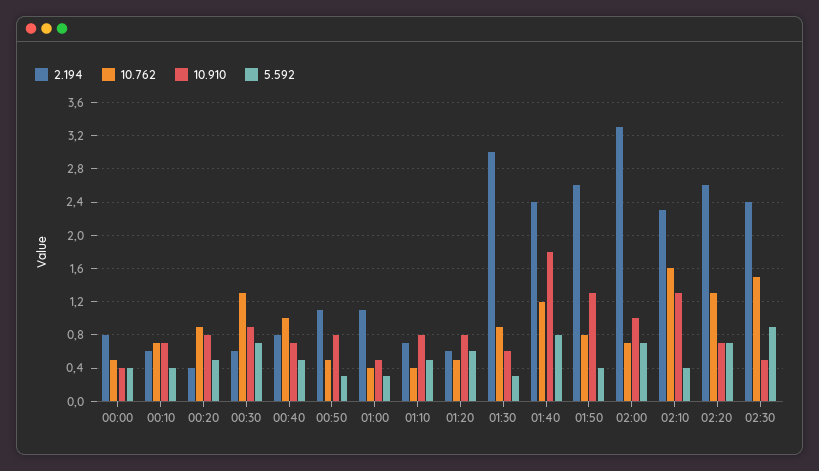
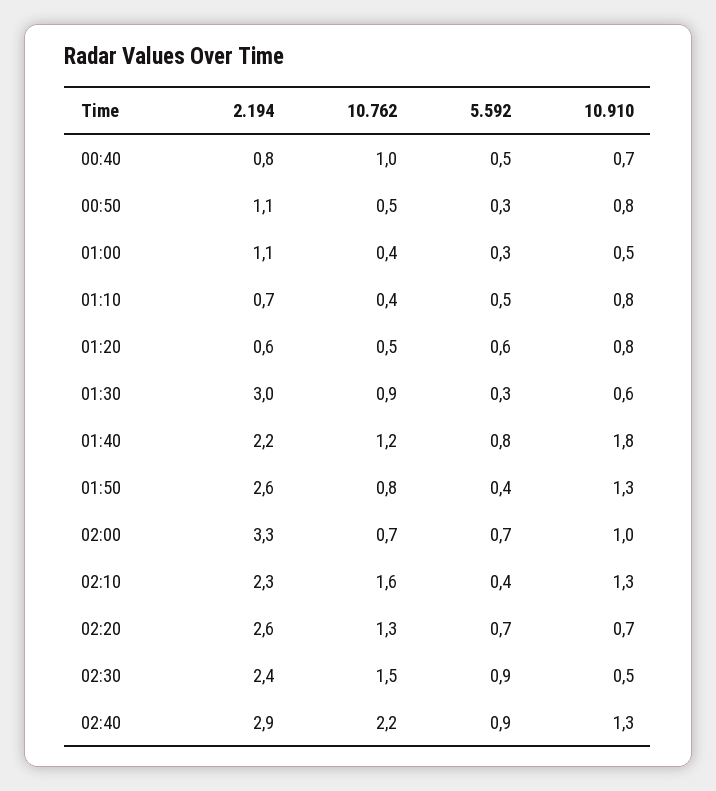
2.194, 00:00: 0.8 -> none
10.762, 00:00: 0.5 -> none
10.910, 00:00: 0.4 -> none
5.592, 00:00: 0.4 -> none
2.194, 00:10: 0.6 -> none
10.762, 00:10: 0.7 -> none
10.910, 00:10: 0.7 -> none
5.592, 00:10: 0.4 -> none
2.194, 00:20: 0.4 -> none
10.762, 00:20: 0.9 -> none
10.910, 00:20: 0.8 -> none
5.592, 00:20: 0.5 -> none
2.194, 00:30: 0.6 -> none
10.762, 00:30: 1.3 -> none
10.910, 00:30: 0.9 -> none
5.592, 00:30: 0.7 -> none
2.194, 01:40: 2.4 -> 2.2
2.194, 02:40: none -> 2.9
10.762, 02:40: none -> 2.2
5.592, 02:40: none -> 0.9
10.910, 02:40: none -> 1.3

